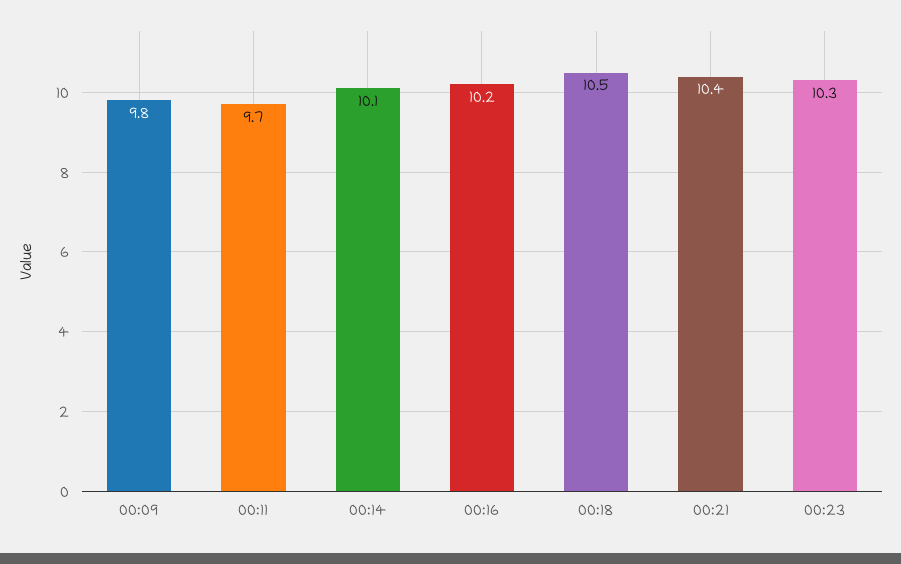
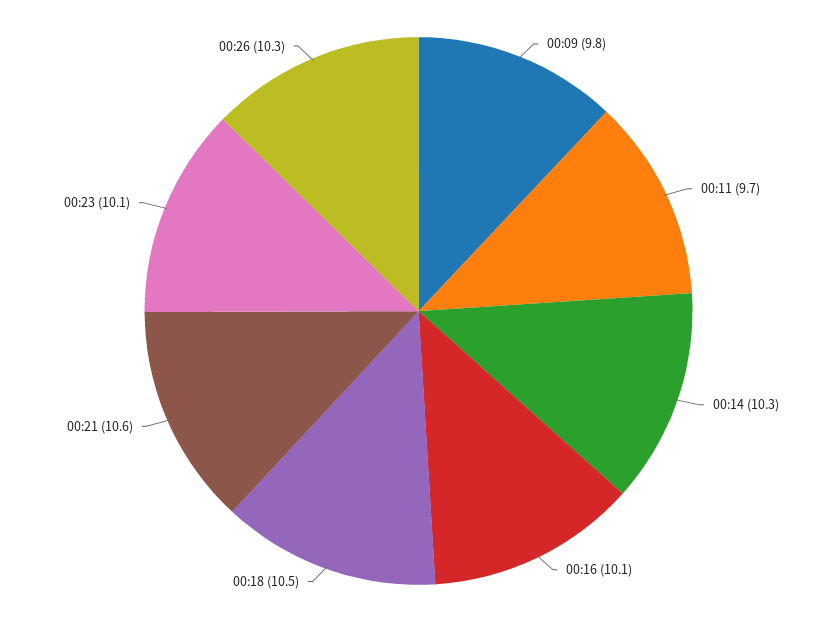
00:14: 10.1 -> 10.3
00:16: 10.2 -> 10.1
00:21: 10.4 -> 10.6
00:23: 10.3 -> 10.1
00:26: none -> 10.3

